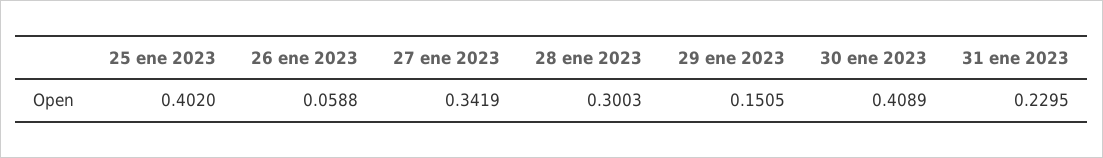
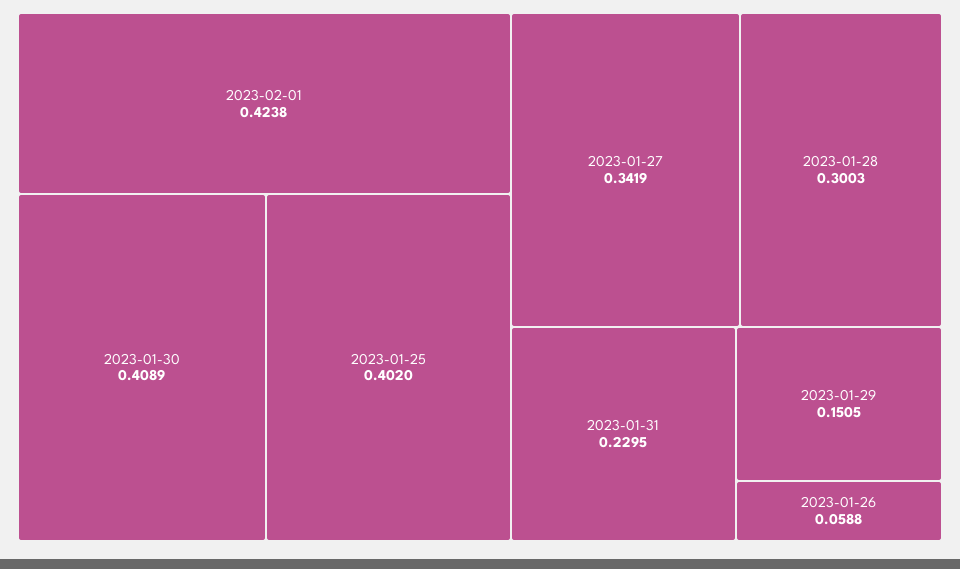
2023-02-01: none -> 0.4238

